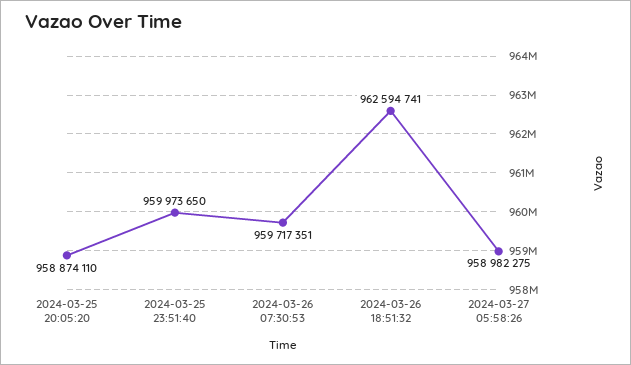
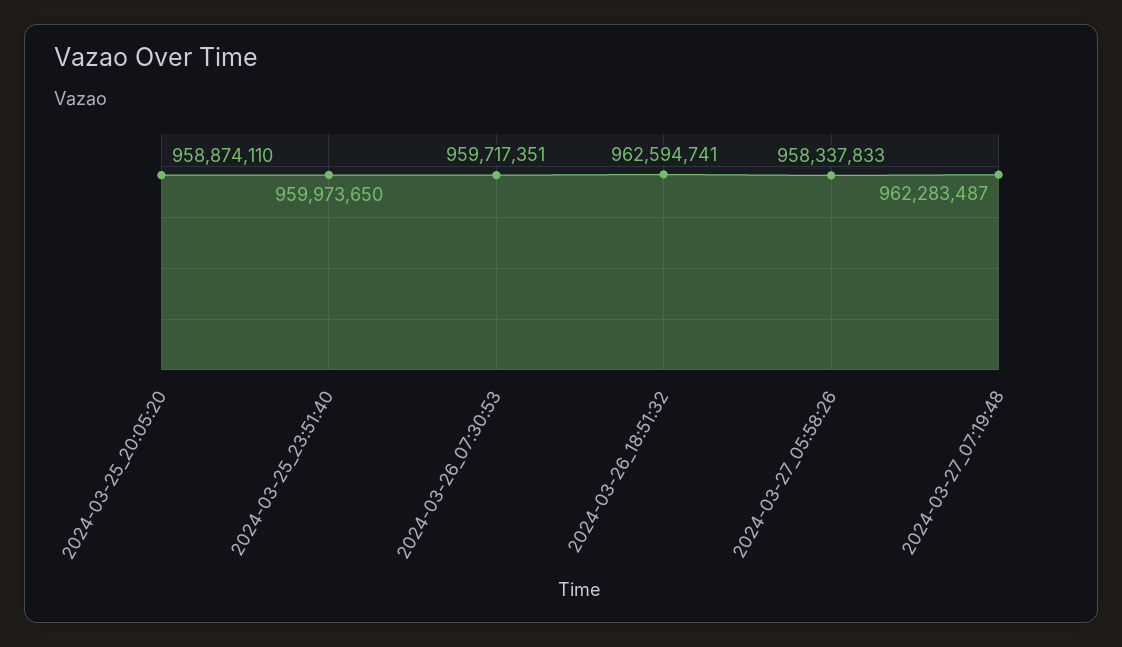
2024-03-27 05:58:26: 958982275 -> 958337833
2024-03-27_07:19:48: none -> 962283487

